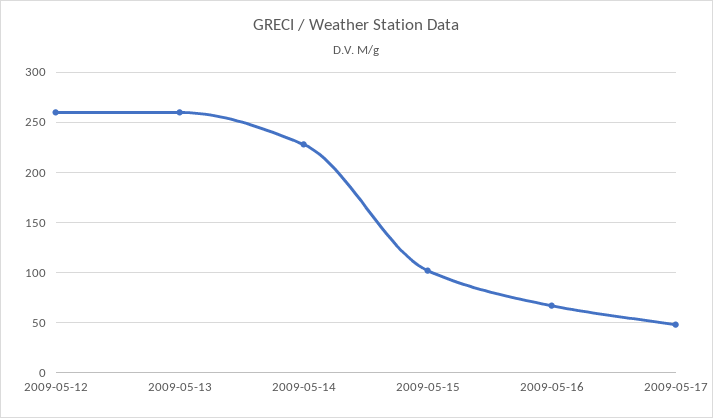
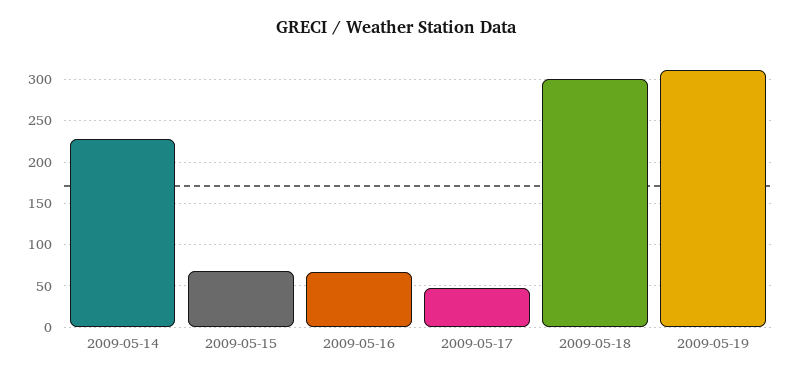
2009-05-12: 260 -> none
2009-05-13: 260 -> none
2009-05-15: 100 -> 70
2009-05-18: none -> 300
2009-05-19: none -> 310

